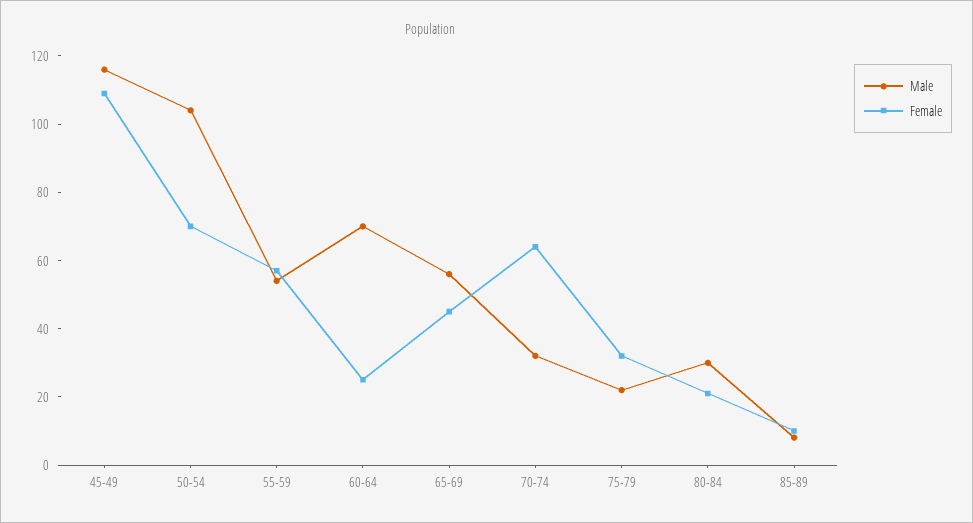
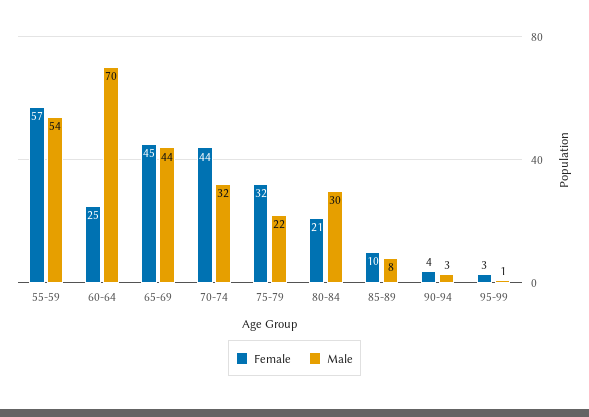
Male, 45-49: 115 -> none
Female, 45-49: 110 -> none
Male, 50-54: 105 -> none
Female, 50-54: 70 -> none
Male, 65-69: 55 -> 44
Female, 70-74: 65 -> 44
Female, 90-94: none -> 4
Male, 90-94: none -> 3
Female, 95-99: none -> 3
Male, 95-99: none -> 1

